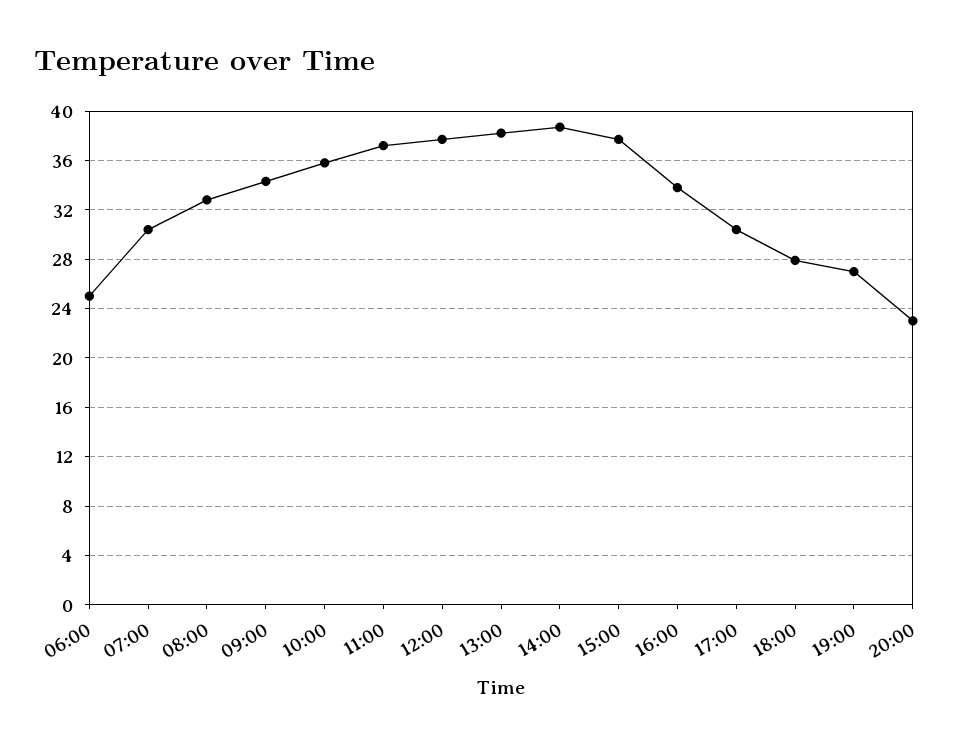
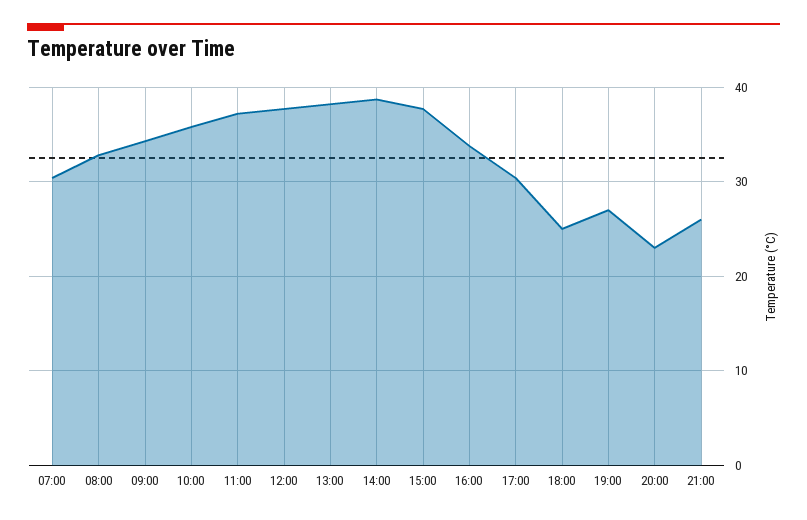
06:00: 25 -> none
18:00: 28 -> 25
21:00: none -> 26

